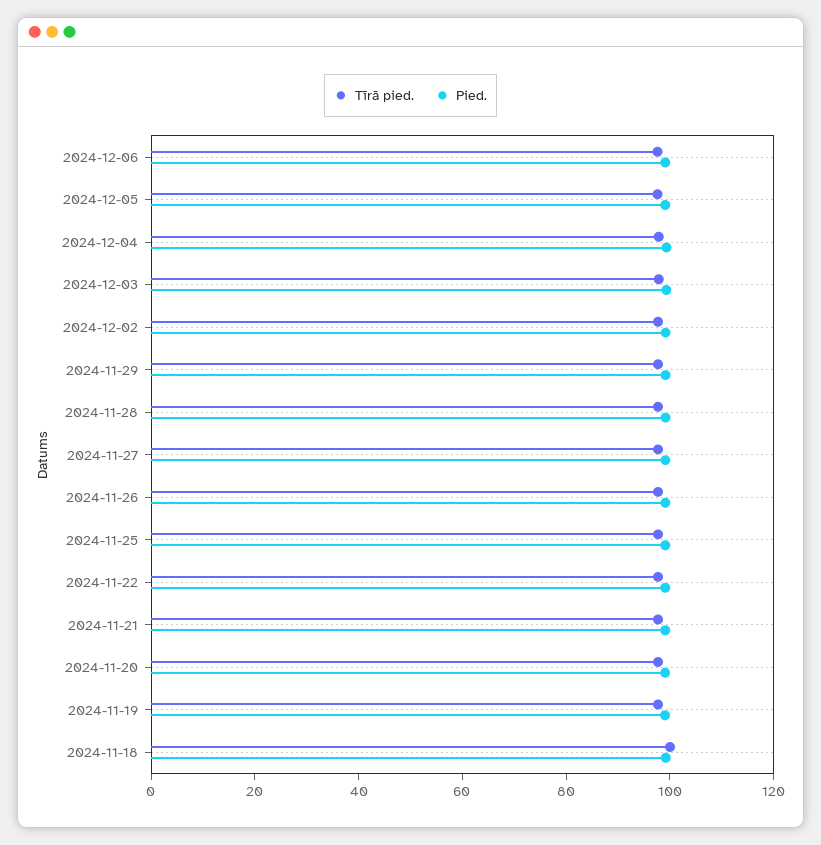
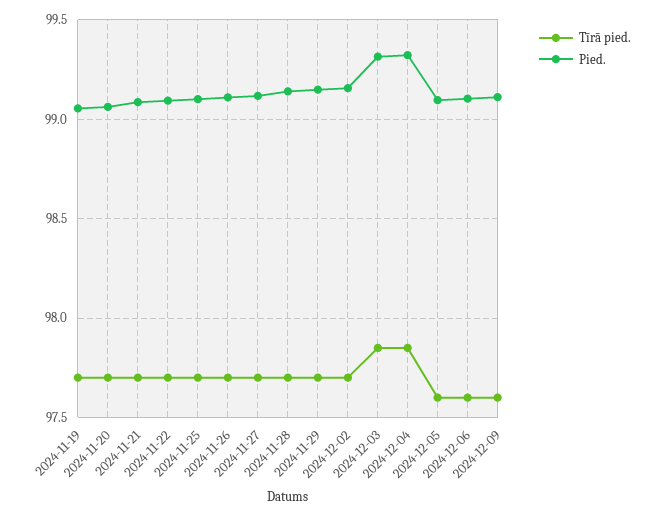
Tīrā pied., 2024-11-18: 100 -> none
Pied., 2024-11-18: 100 -> none
Tīrā pied., 2024-12-09: none -> 97.6
Pied., 2024-12-09: none -> 99.1

